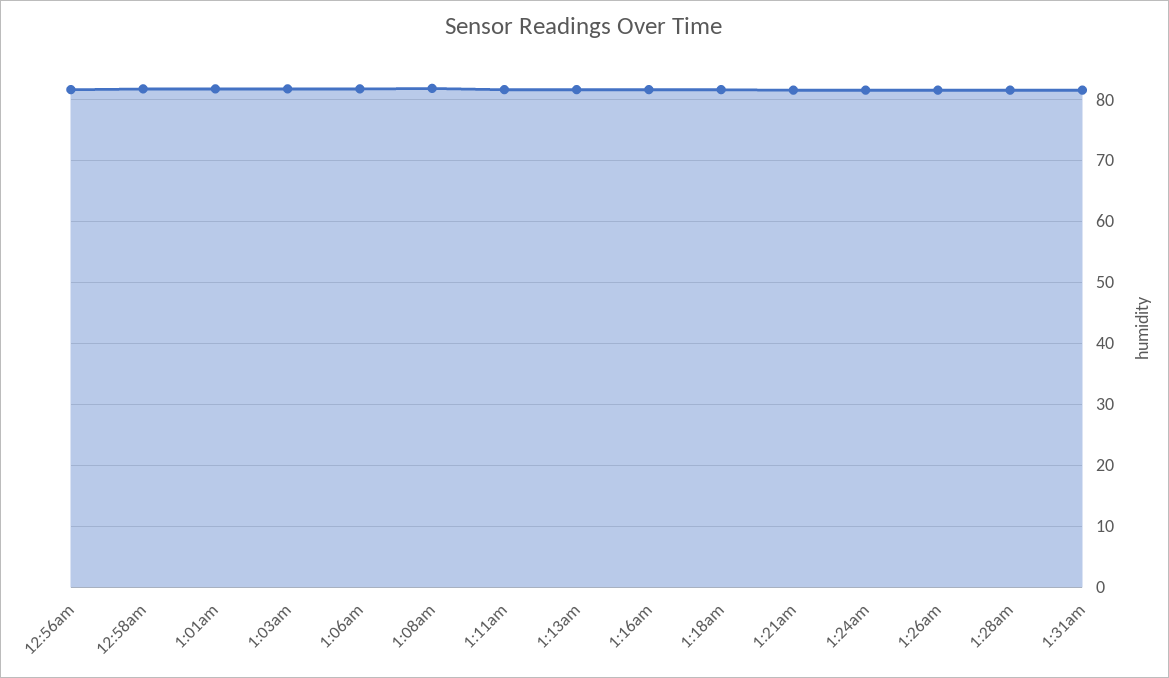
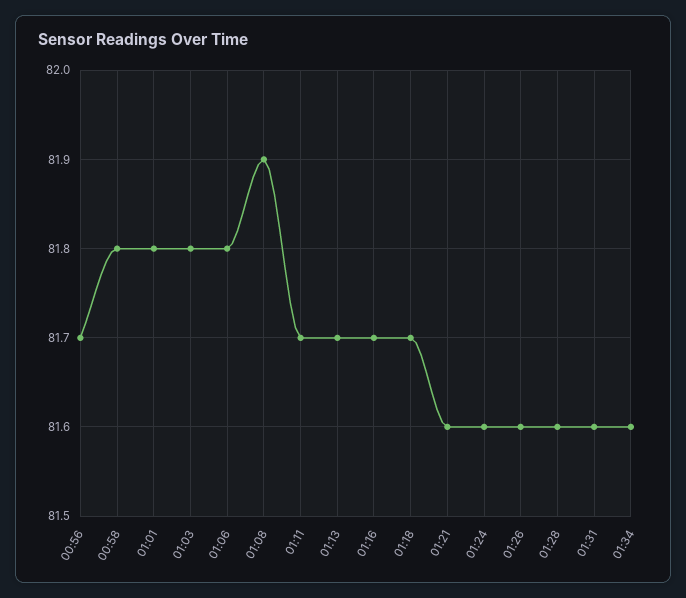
01:34: none -> 81.6

